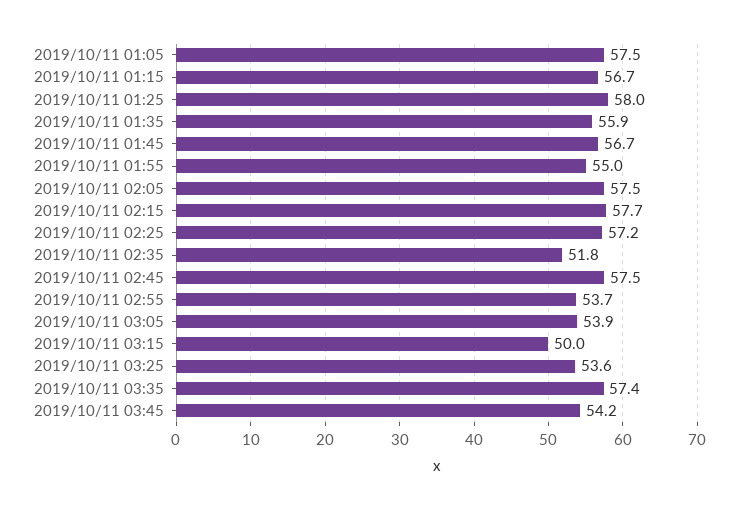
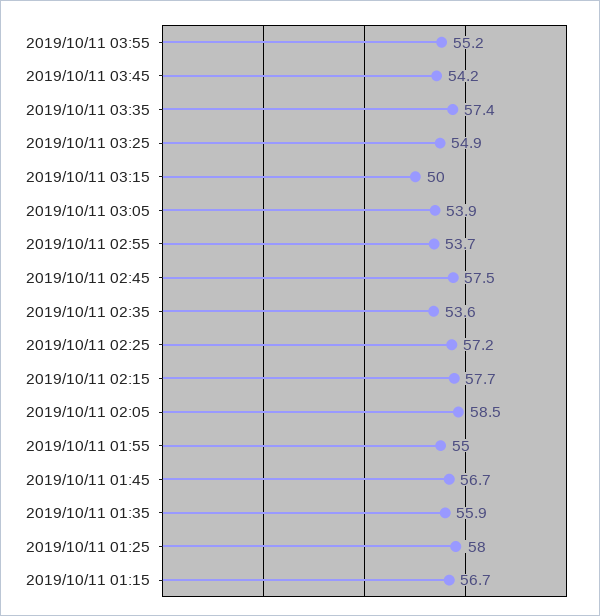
2019/10/11 01:05: 57.5 -> none
2019/10/11 02:05: 57.5 -> 58.5
2019/10/11 02:35: 51.8 -> 53.6
2019/10/11 03:25: 53.6 -> 54.9
2019/10/11 03:55: none -> 55.2

